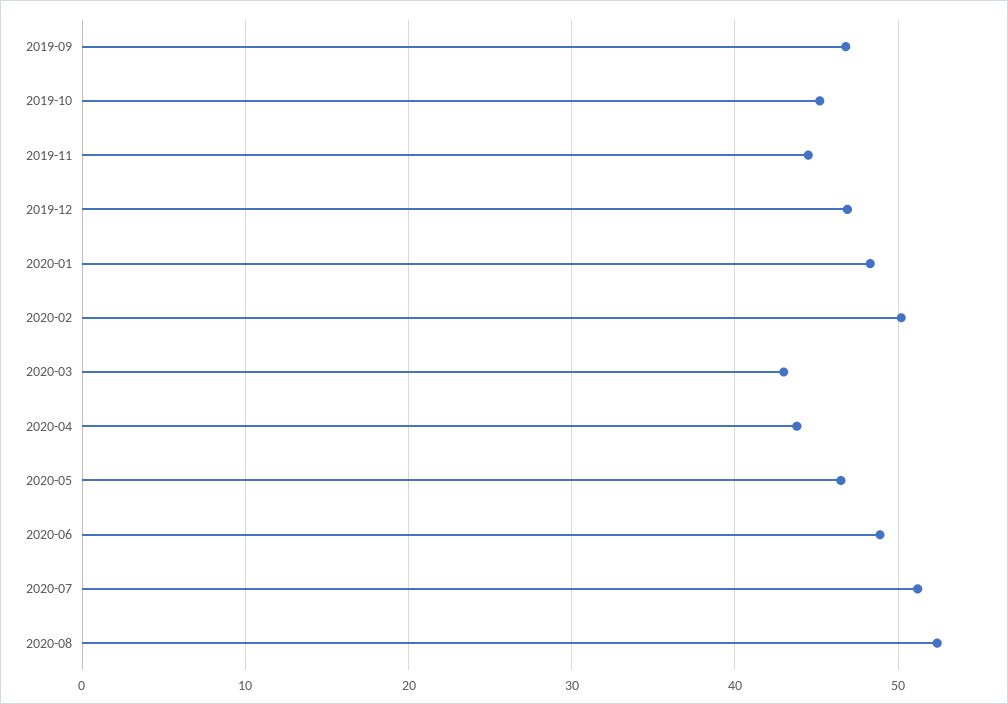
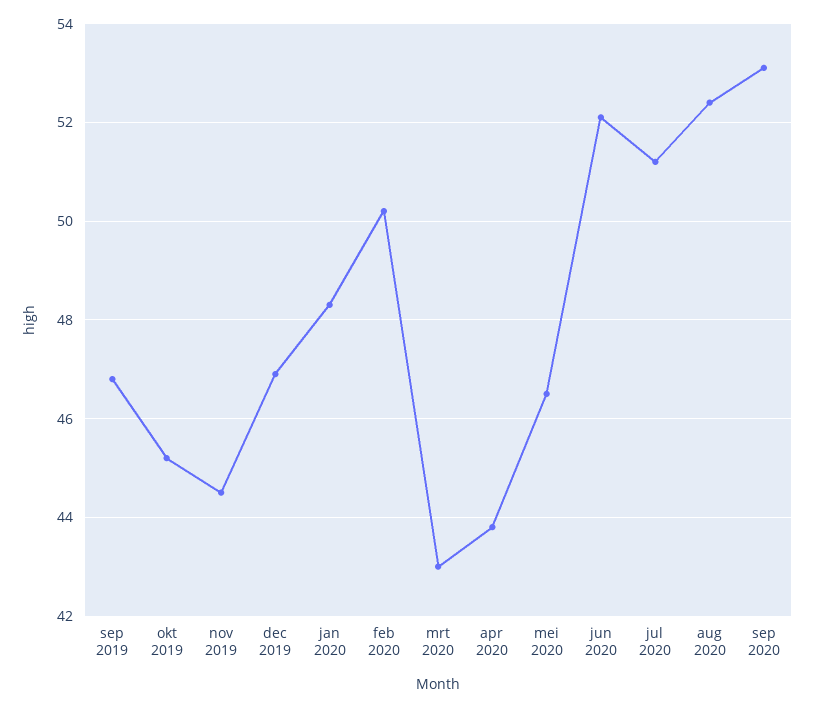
2020-06: 49 -> 52
sep 2020: none -> 53

